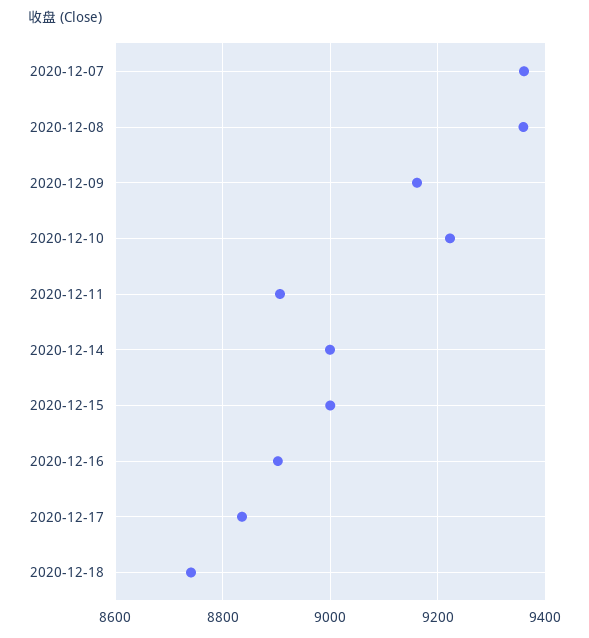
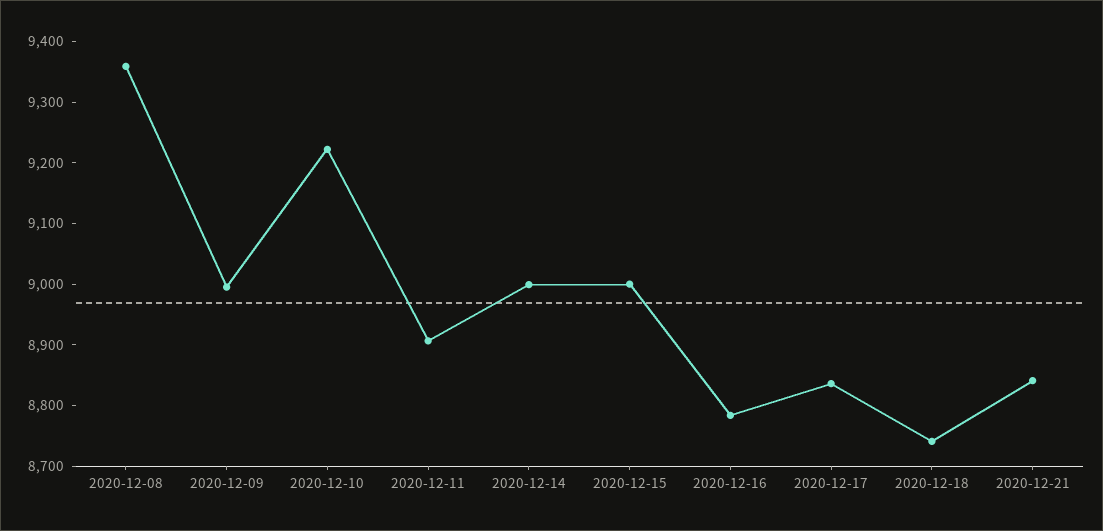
2020-12-07: 9360 -> none
2020-12-09: 9160 -> 9000
2020-12-16: 8900 -> 8780
2020-12-21: none -> 8840

